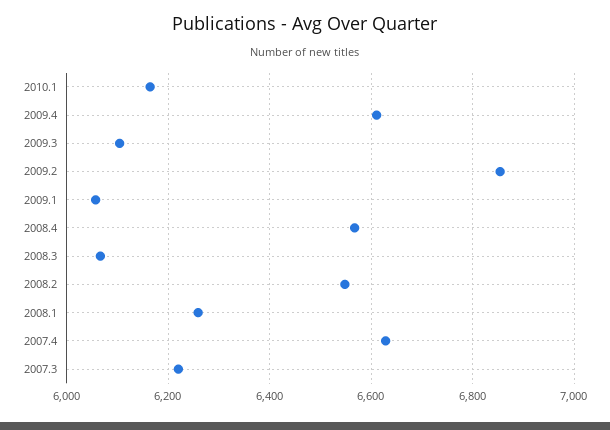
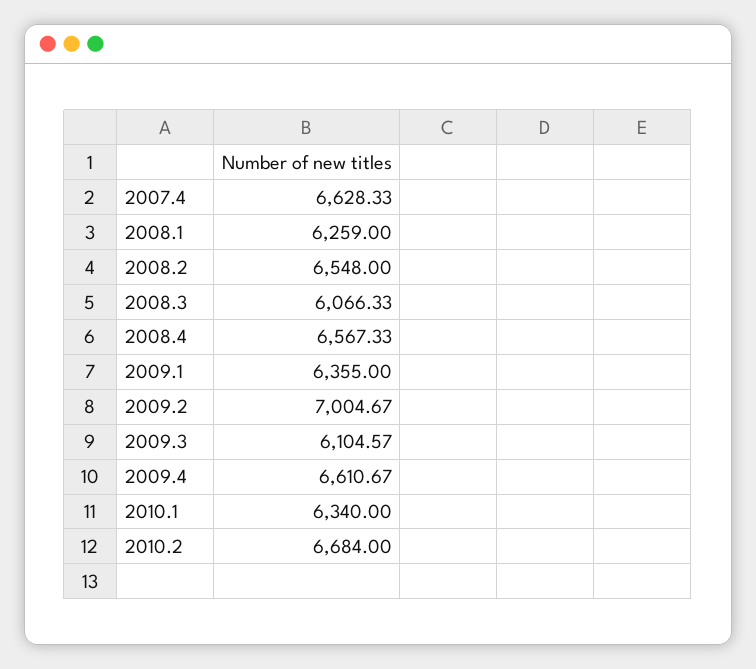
2010.1: 6160 -> 6340
2009.2: 6860 -> 7004.67
2009.1: 6060 -> 6355
2007.3: 6220 -> none
2010.2: none -> 6684

